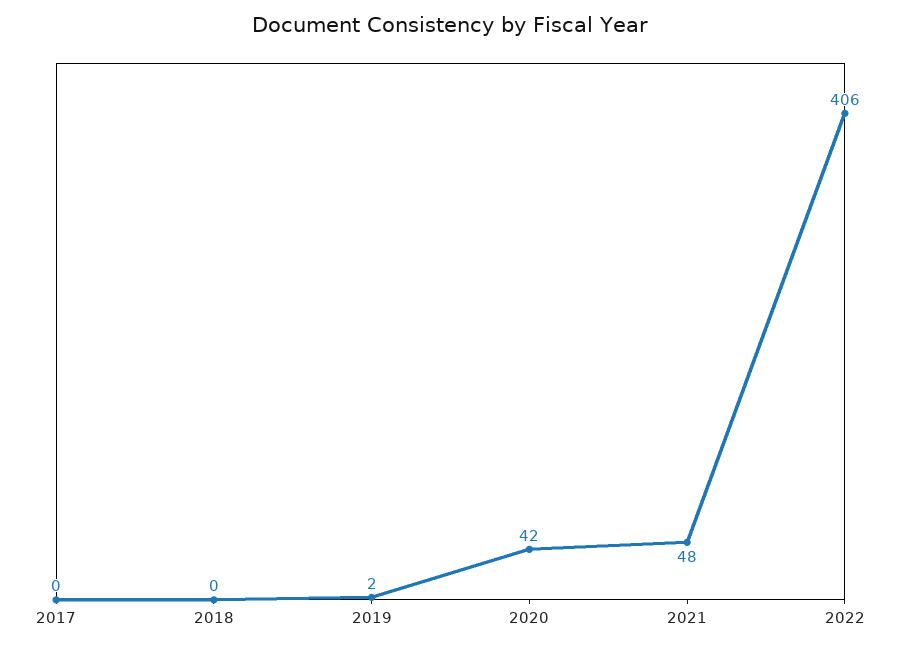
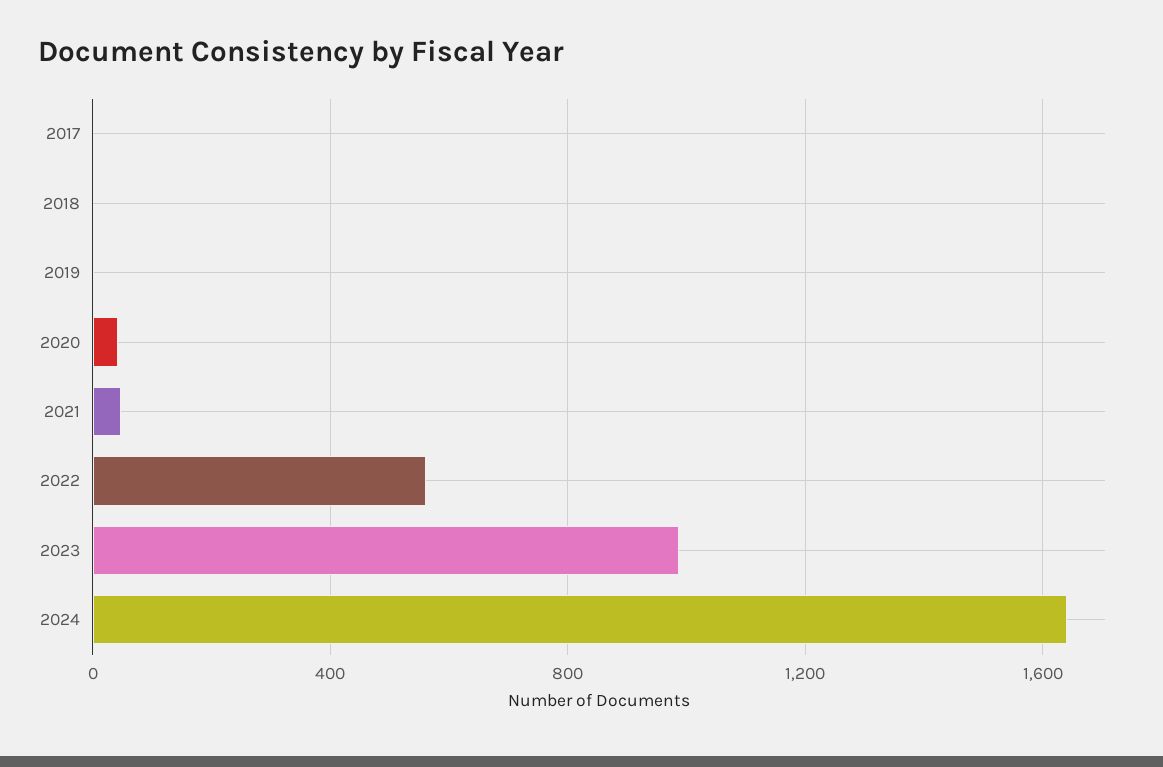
2022: 406 -> 550
2023: none -> 1000
2024: none -> 1650

